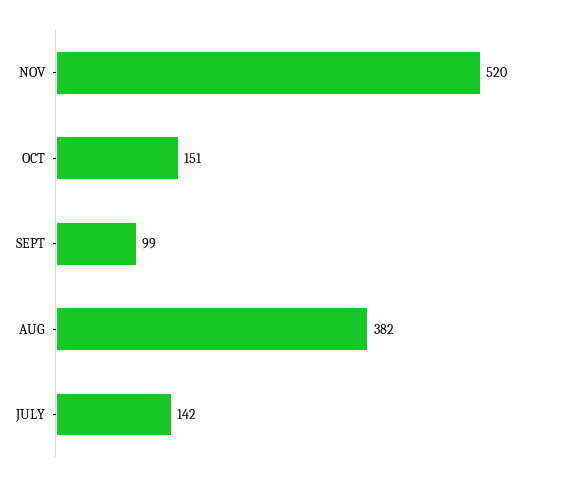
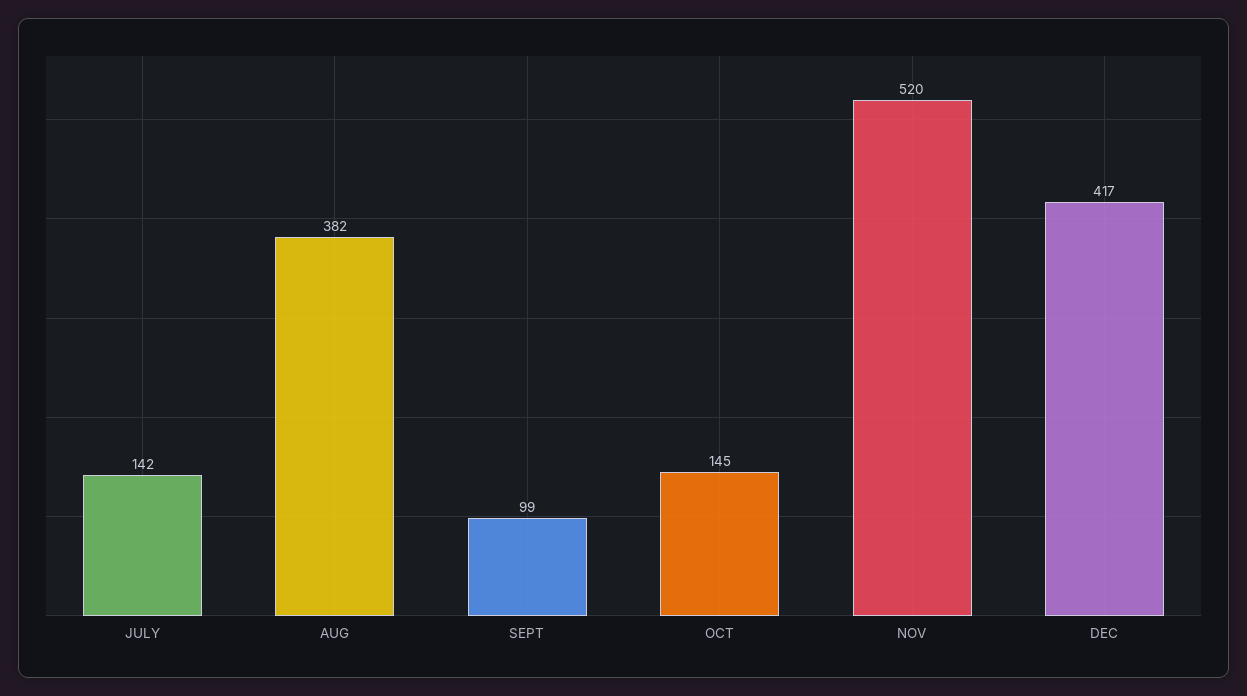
OCT: 151 -> 145
DEC: none -> 417

